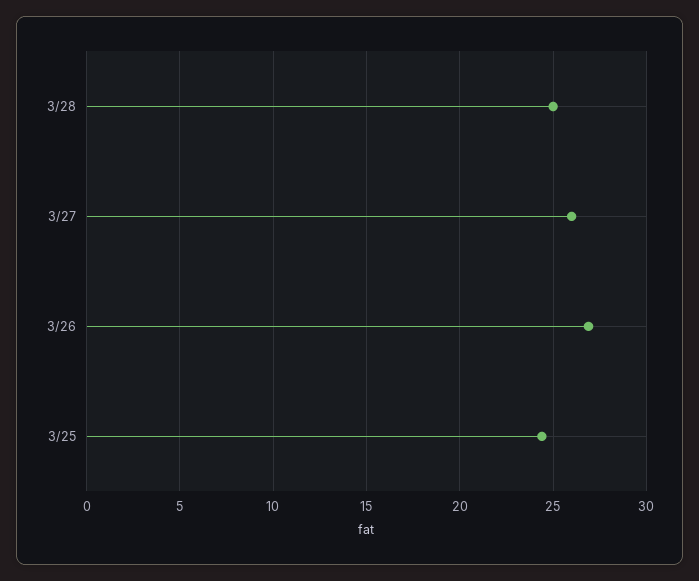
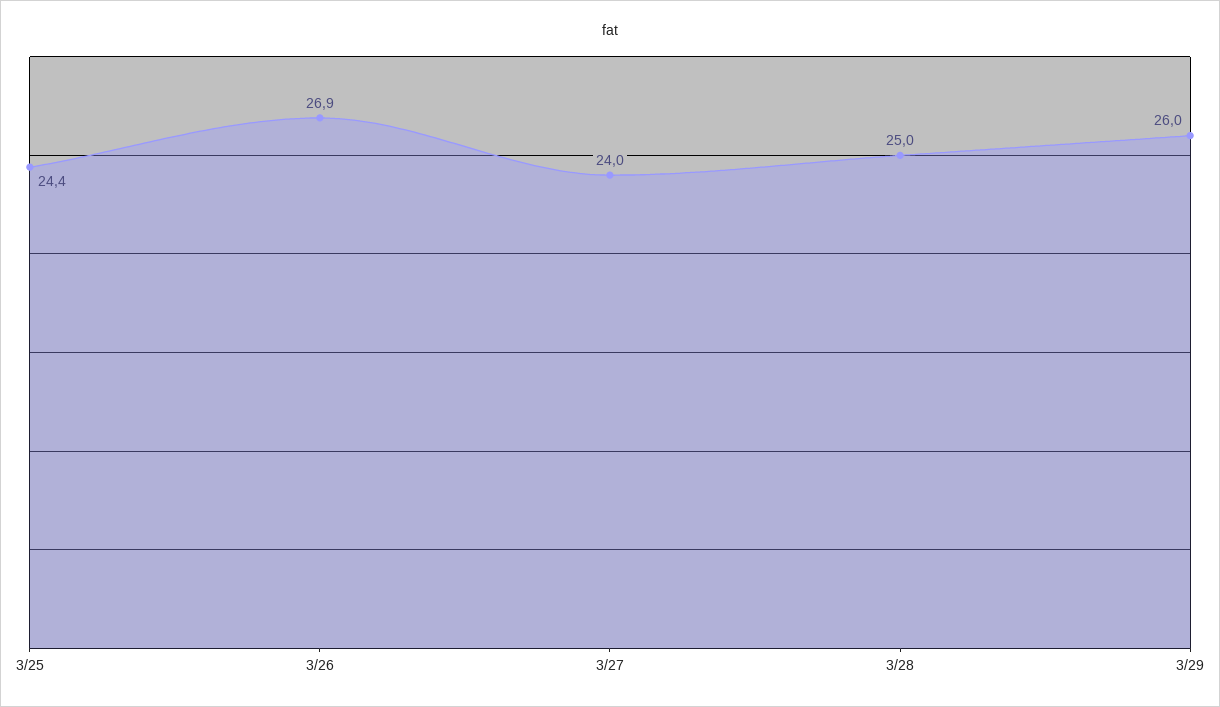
3/27: 26 -> 24
3/29: none -> 26

